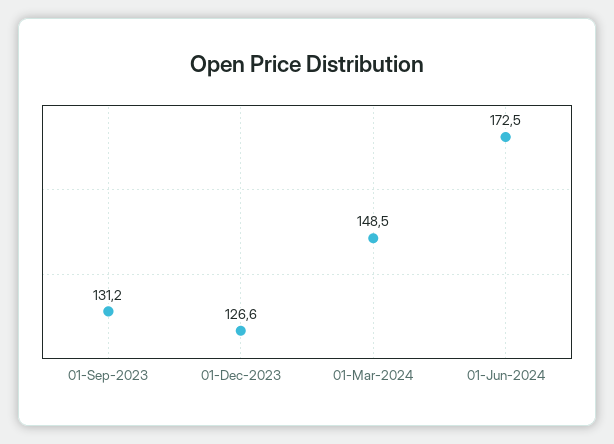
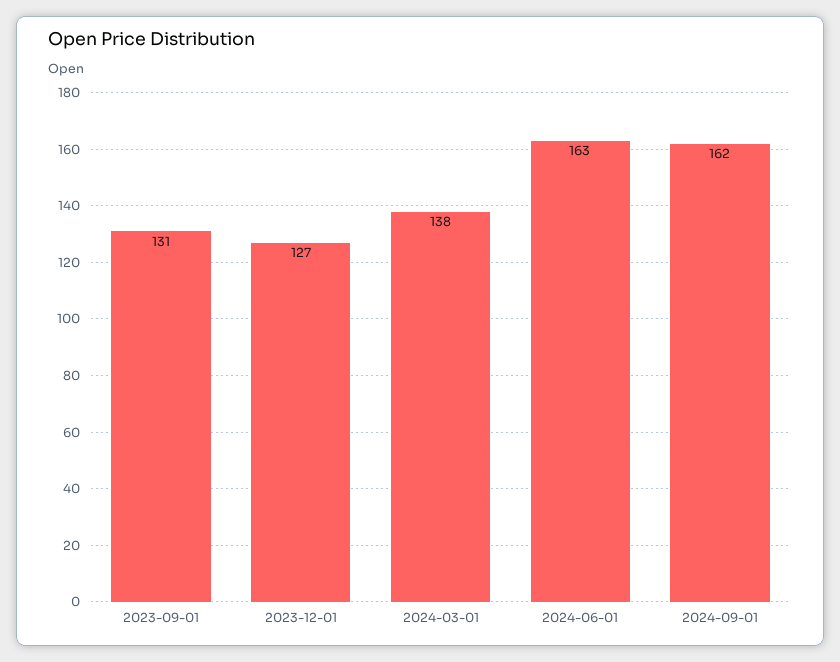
01-Mar-2024: 148.5 -> 138
01-Jun-2024: 172.5 -> 163
2024-09-01: none -> 162

